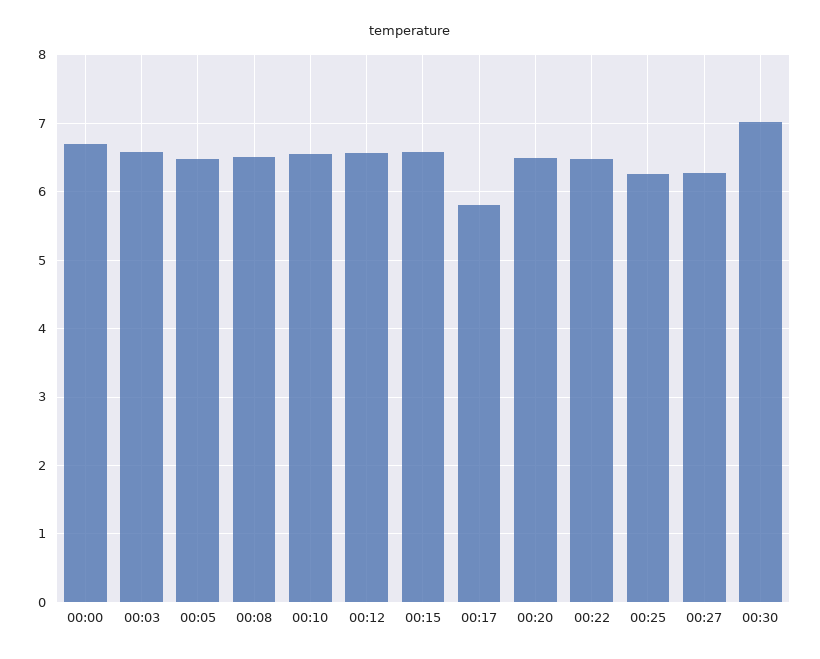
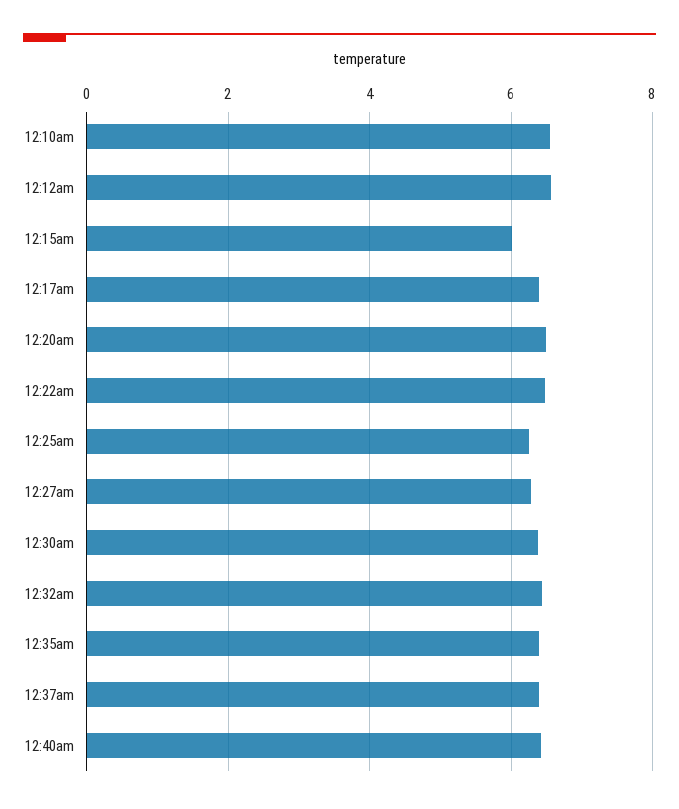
00:00: 6.7 -> none
00:03: 6.6 -> none
00:05: 6.5 -> none
00:08: 6.5 -> none
00:15: 6.6 -> 6
00:17: 5.8 -> 6.4
00:30: 7 -> 6.4
12:32am: none -> 6.4
12:35am: none -> 6.4
12:37am: none -> 6.4
12:40am: none -> 6.4

